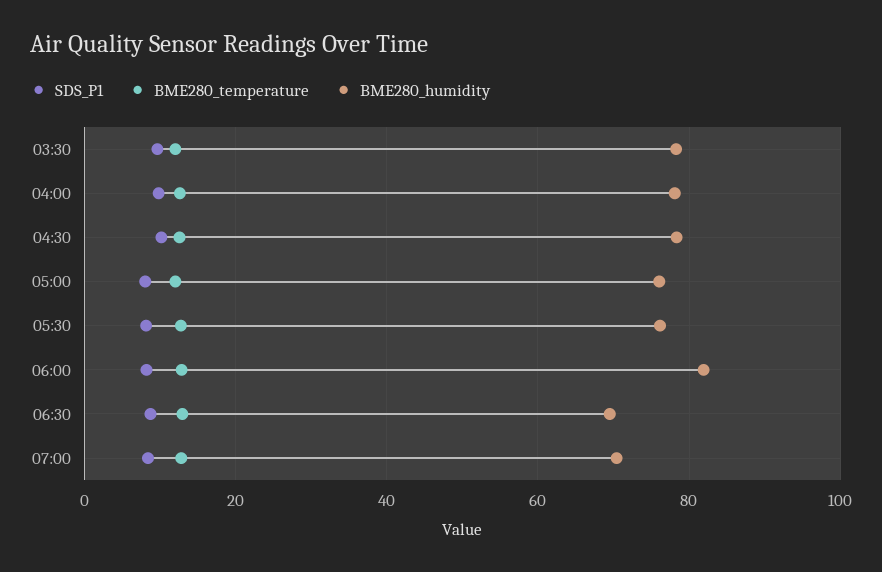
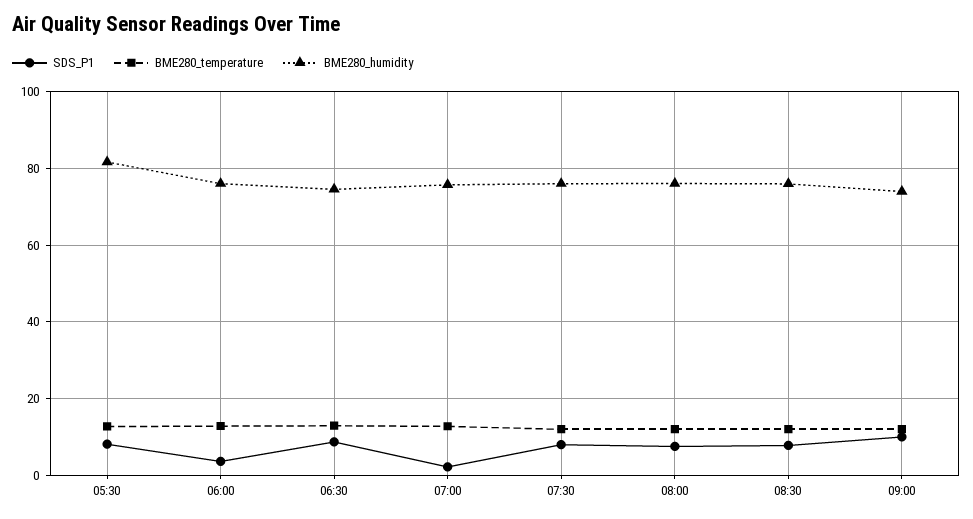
SDS_P1, 03:30: 10 -> none
BME280_temperature, 03:30: 12 -> none
BME280_humidity, 03:30: 78 -> none
SDS_P1, 04:00: 10 -> none
BME280_temperature, 04:00: 12 -> none
BME280_humidity, 04:00: 78 -> none
SDS_P1, 04:30: 10 -> none
BME280_temperature, 04:30: 12 -> none
BME280_humidity, 04:30: 78 -> none
SDS_P1, 05:00: 8 -> none
BME280_temperature, 05:00: 12 -> none
BME280_humidity, 05:00: 76 -> none
BME280_humidity, 05:30: 76 -> 82
SDS_P1, 06:00: 8 -> 4
BME280_humidity, 06:00: 82 -> 76
BME280_humidity, 06:30: 70 -> 74
SDS_P1, 07:00: 8 -> 2
BME280_humidity, 07:00: 70 -> 76
SDS_P1, 07:30: none -> 8
BME280_temperature, 07:30: none -> 12
BME280_humidity, 07:30: none -> 76
SDS_P1, 08:00: none -> 8
BME280_temperature, 08:00: none -> 12
BME280_humidity, 08:00: none -> 76
SDS_P1, 08:30: none -> 8
BME280_temperature, 08:30: none -> 12
BME280_humidity, 08:30: none -> 76
SDS_P1, 09:00: none -> 10
BME280_temperature, 09:00: none -> 12
BME280_humidity, 09:00: none -> 74

